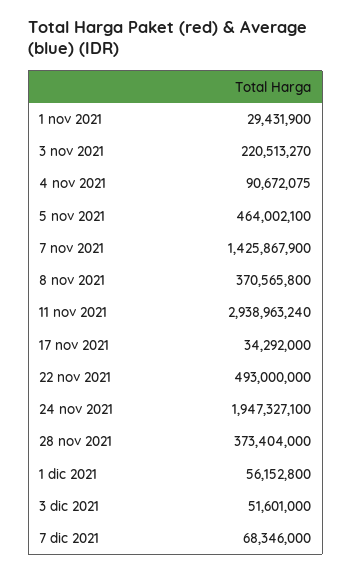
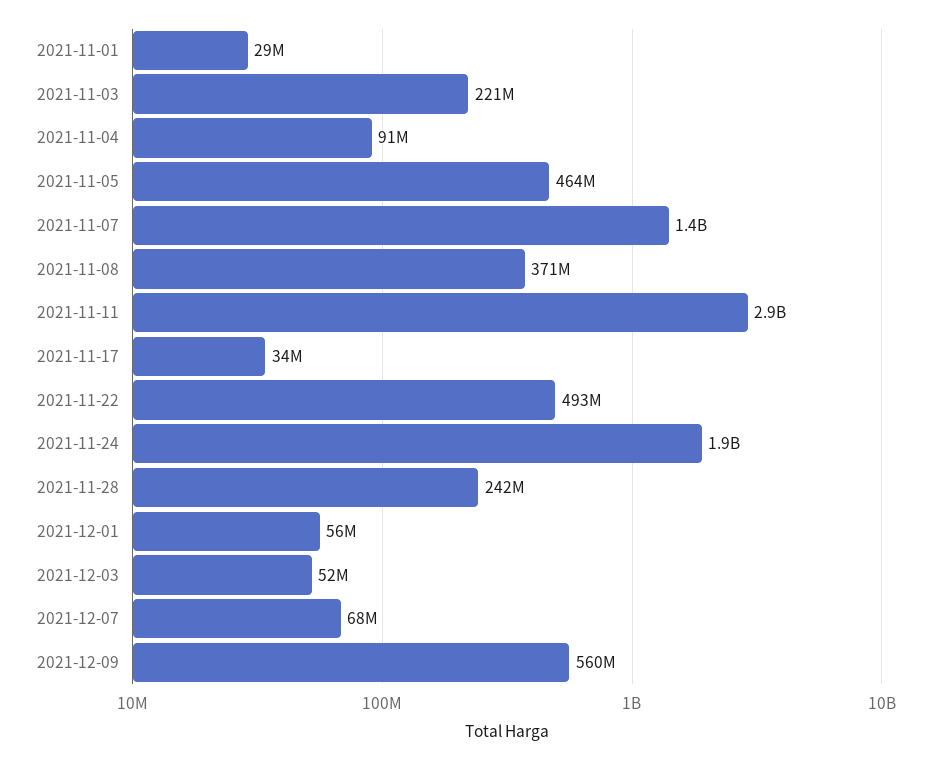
28 nov 2021: 373404000 -> 242000000
2021-12-09: none -> 560000000

